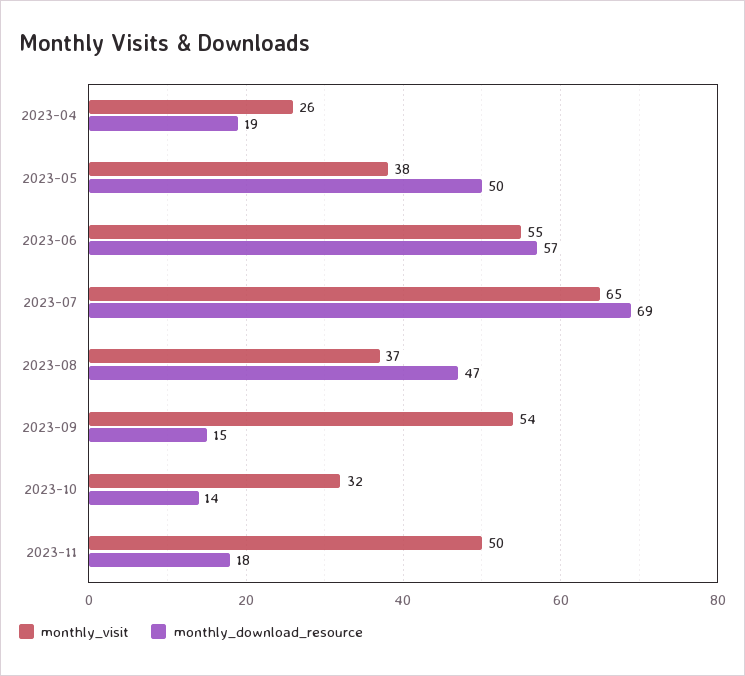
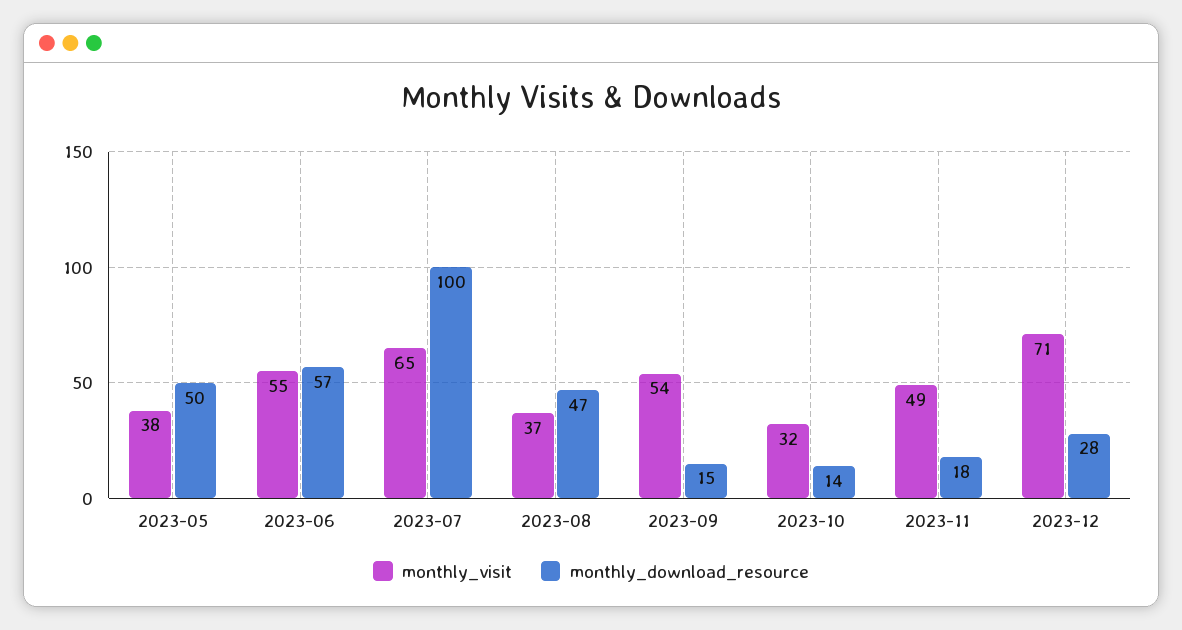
monthly_visit, 2023-04: 26 -> none
monthly_download_resource, 2023-04: 19 -> none
monthly_download_resource, 2023-07: 69 -> 100
monthly_visit, 2023-11: 50 -> 49
monthly_visit, 2023-12: none -> 71
monthly_download_resource, 2023-12: none -> 28

